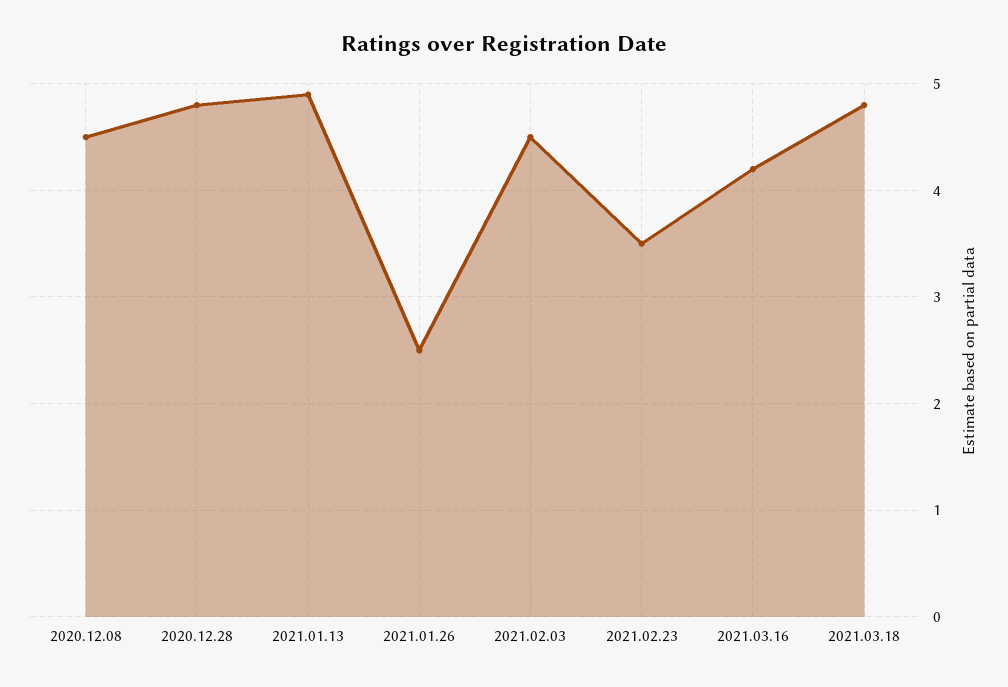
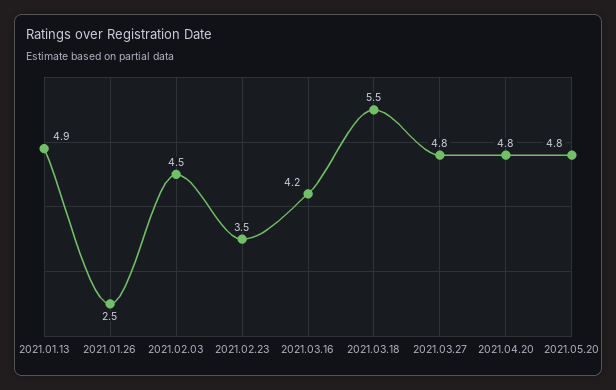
2020.12.08: 4.5 -> none
2020.12.28: 4.8 -> none
2021.03.18: 4.8 -> 5.5
2021.03.27: none -> 4.8
2021.04.20: none -> 4.8
2021.05.20: none -> 4.8

